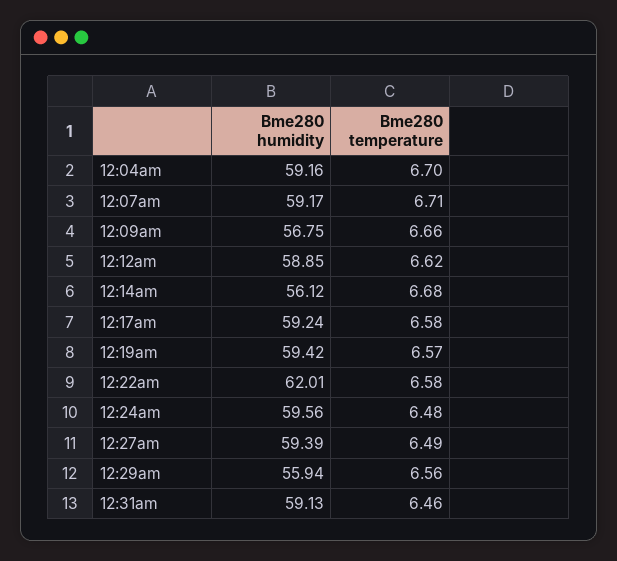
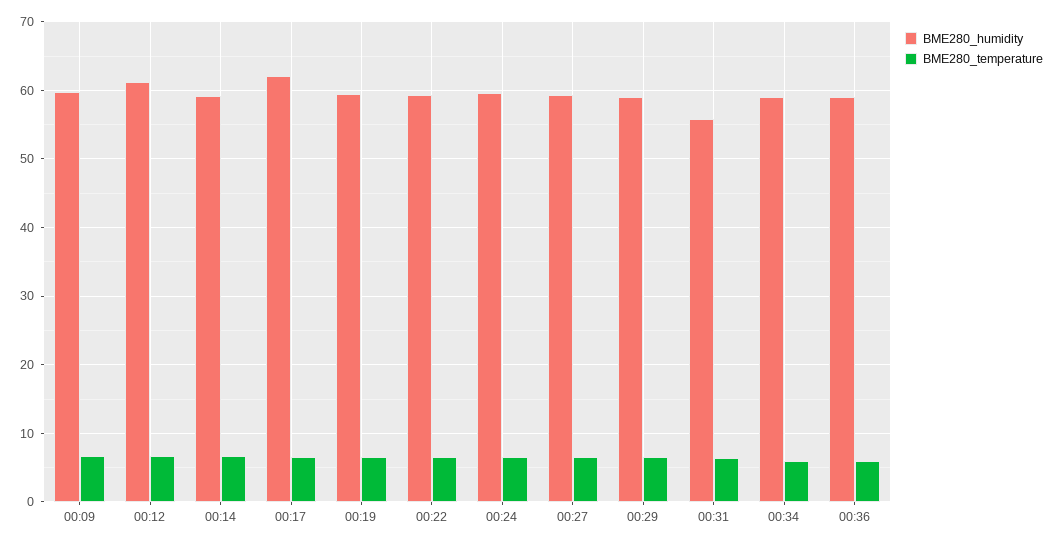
Bme280 humidity, 12:04am: 59.16 -> none
Bme280 temperature, 12:04am: 6.7 -> none
Bme280 humidity, 12:07am: 59.17 -> none
Bme280 temperature, 12:07am: 6.71 -> none
Bme280 humidity, 12:09am: 56.75 -> 60
Bme280 humidity, 12:12am: 58.85 -> 61
Bme280 humidity, 12:14am: 56.12 -> 59
Bme280 humidity, 12:17am: 59.24 -> 62
Bme280 humidity, 12:22am: 62.01 -> 59
Bme280 humidity, 12:29am: 55.94 -> 59
Bme280 humidity, 12:31am: 59.13 -> 56
Bme280 humidity, 00:34: none -> 59
Bme280 temperature, 00:34: none -> 6
Bme280 humidity, 00:36: none -> 59
Bme280 temperature, 00:36: none -> 6

